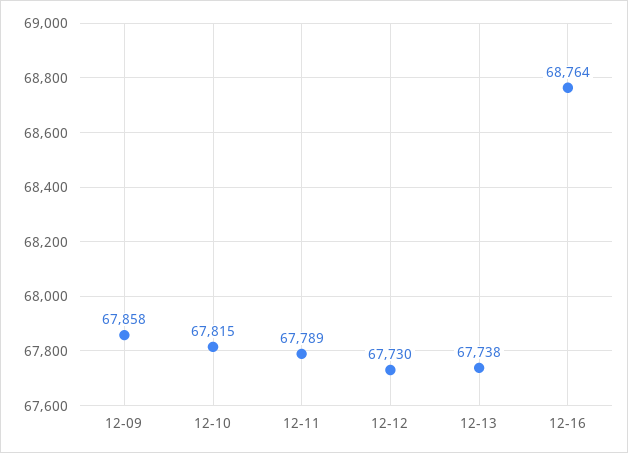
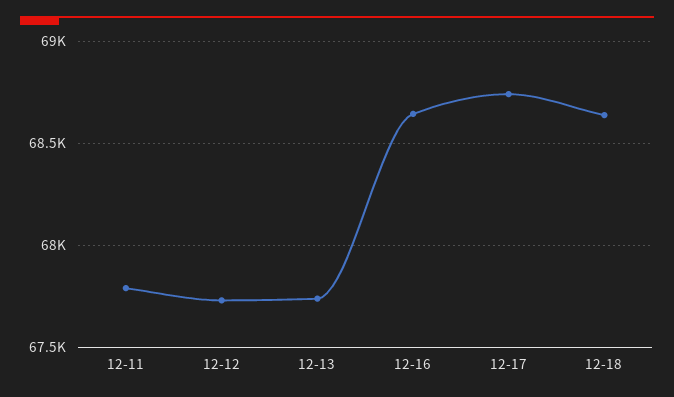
12-09: 67858 -> none
12-10: 67815 -> none
12-16: 68764 -> 68650
12-17: none -> 68750
12-18: none -> 68650

